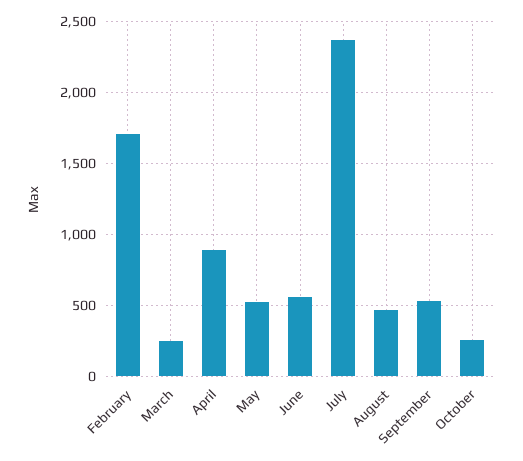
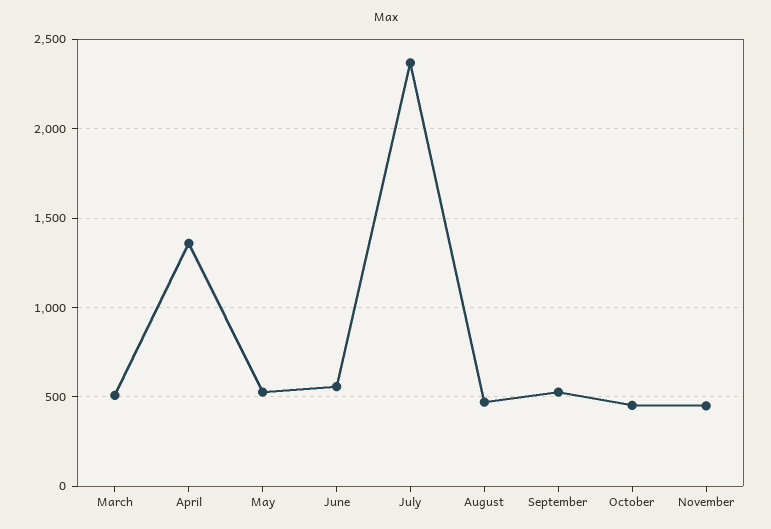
February: 1700 -> none
March: 250 -> 500
April: 900 -> 1350
October: 250 -> 450
November: none -> 450

